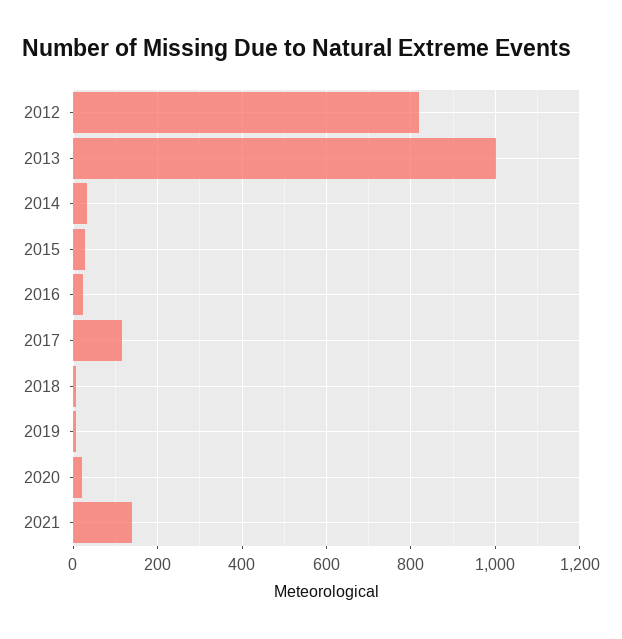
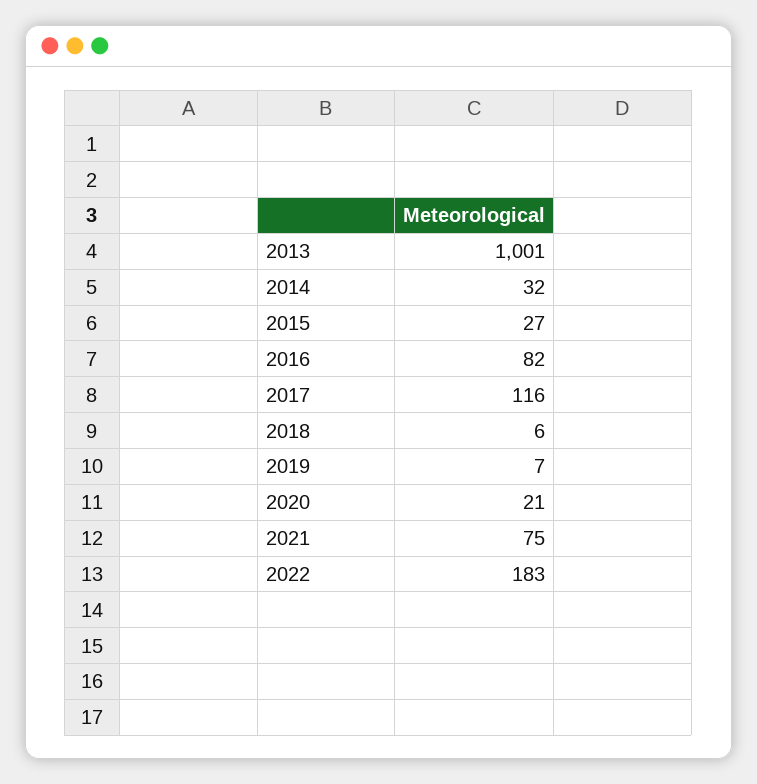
2012: 820 -> none
2016: 20 -> 82
2021: 140 -> 75
2022: none -> 183

